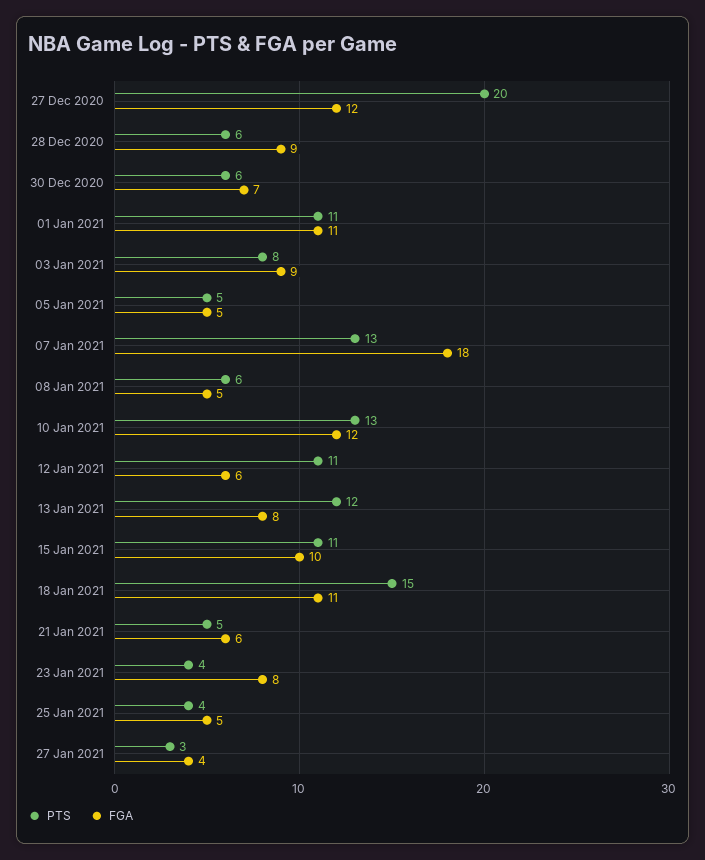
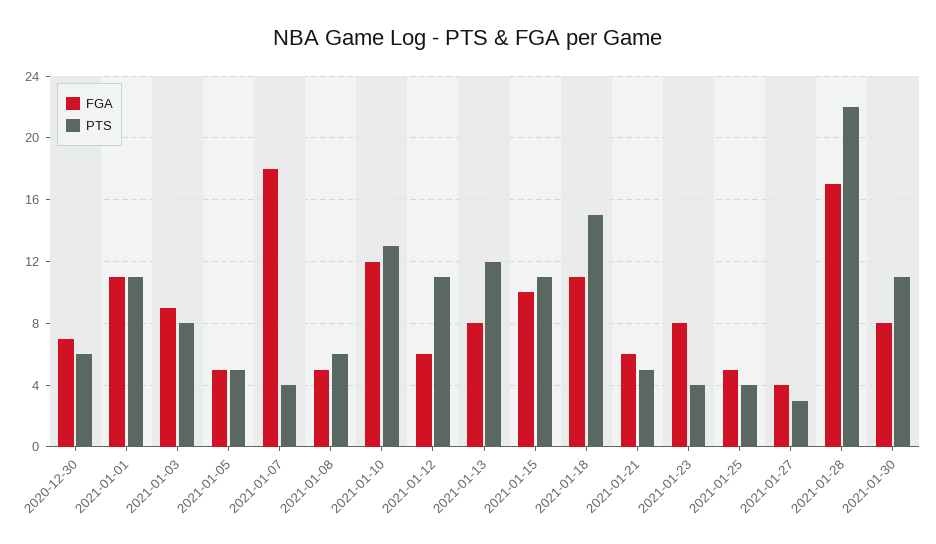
PTS, 27 Dec 2020: 20 -> none
FGA, 27 Dec 2020: 12 -> none
PTS, 28 Dec 2020: 6 -> none
FGA, 28 Dec 2020: 9 -> none
PTS, 07 Jan 2021: 13 -> 4
FGA, 2021-01-28: none -> 17
PTS, 2021-01-28: none -> 22
FGA, 2021-01-30: none -> 8
PTS, 2021-01-30: none -> 11

